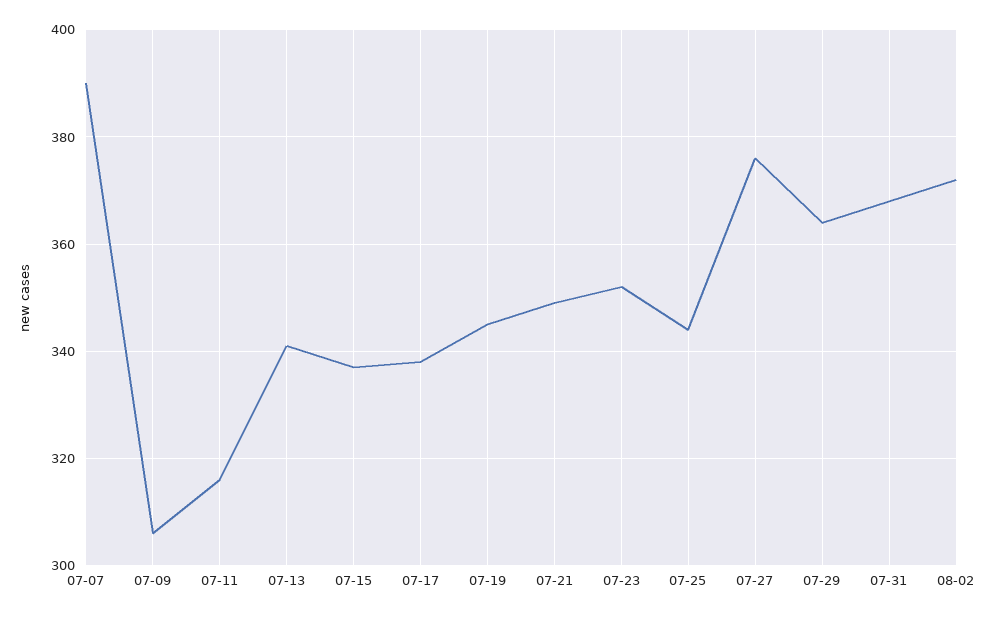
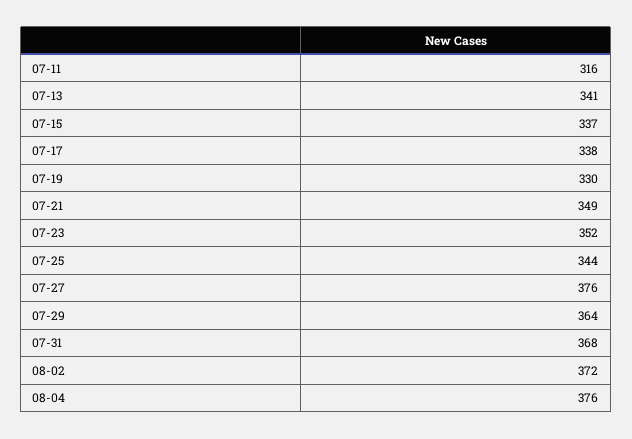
07-07: 390 -> none
07-09: 305 -> none
07-19: 345 -> 330
08-04: none -> 376

